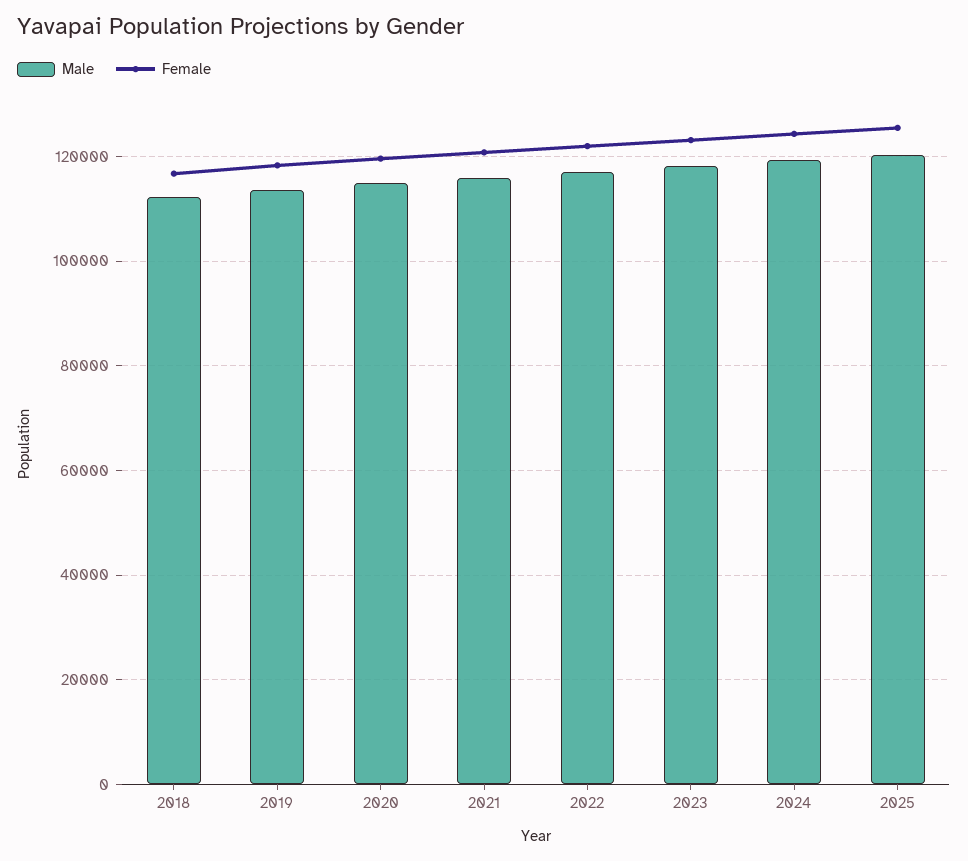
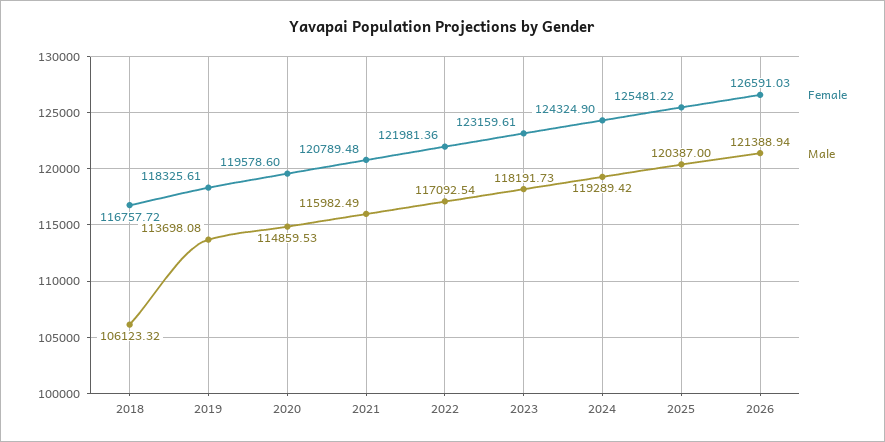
Male, 2018: 112000 -> 106123.32
Female, 2026: none -> 126591.03
Male, 2026: none -> 121388.94

